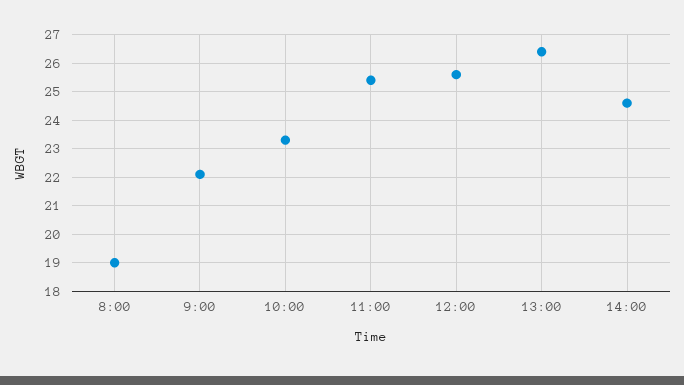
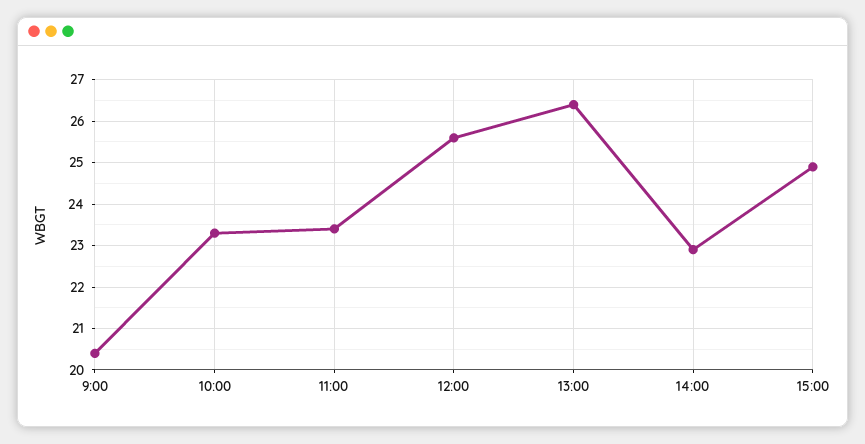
8:00: 19 -> none
9:00: 22 -> 20.5
11:00: 25.5 -> 23.5
14:00: 24.5 -> 23
15:00: none -> 25

